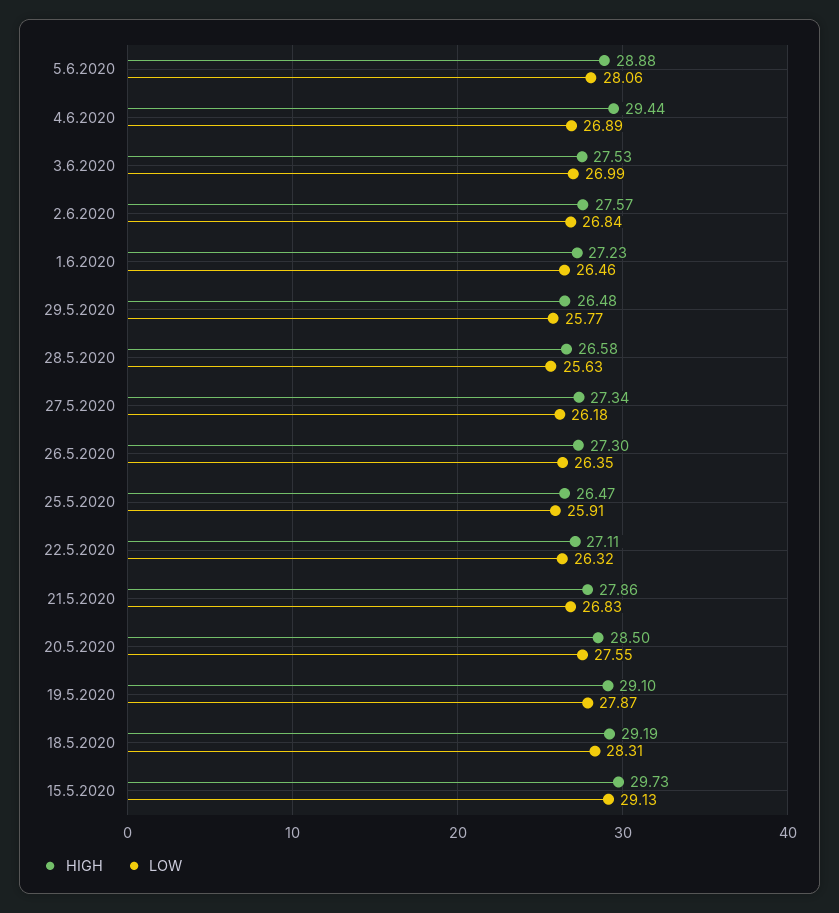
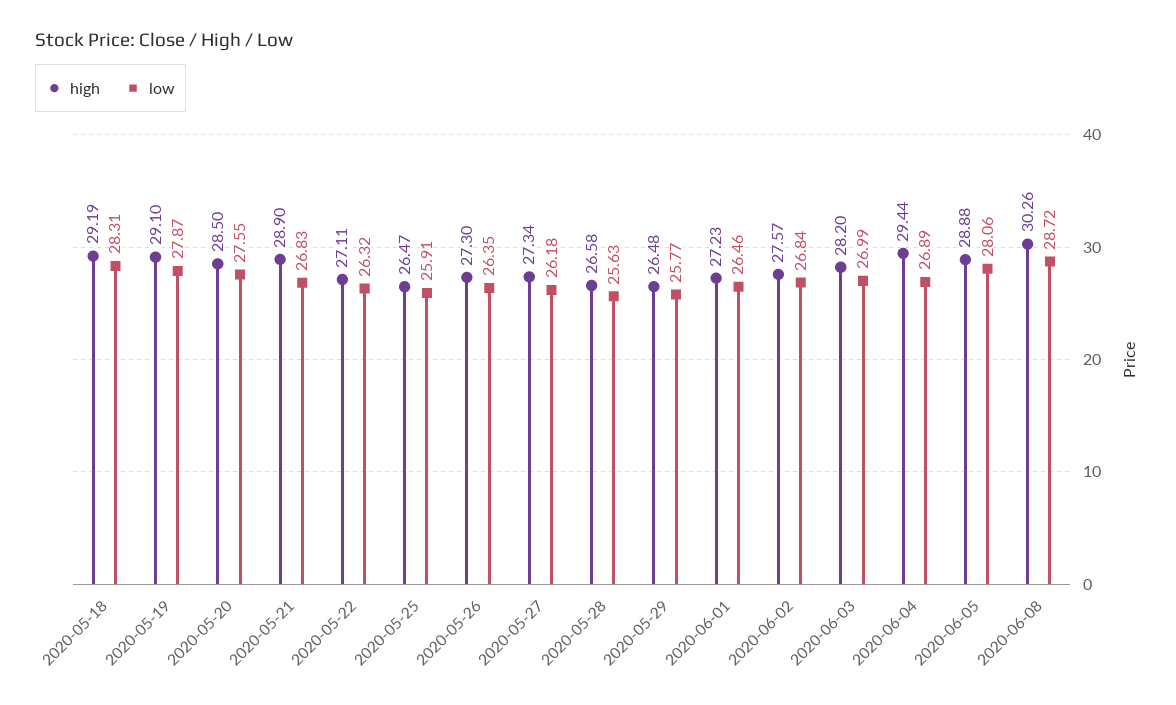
HIGH, 3.6.2020: 27.53 -> 28.2
HIGH, 21.5.2020: 27.86 -> 28.9
HIGH, 15.5.2020: 29.73 -> none
LOW, 15.5.2020: 29.13 -> none
HIGH, 2020-06-08: none -> 30.26
LOW, 2020-06-08: none -> 28.72

